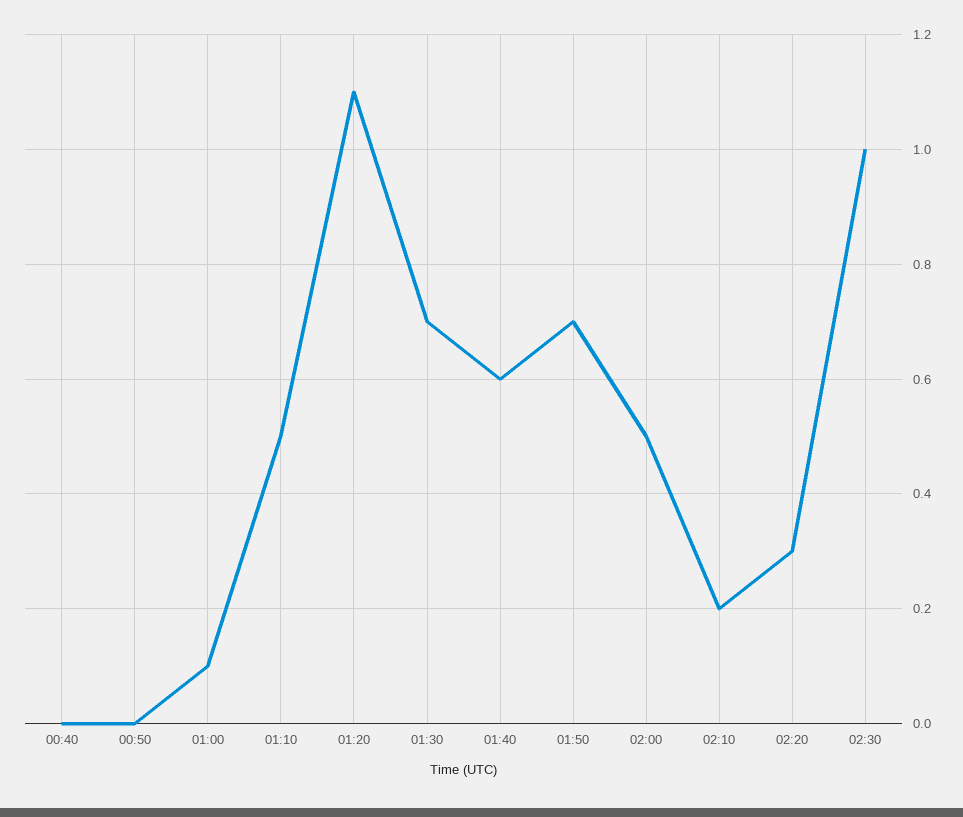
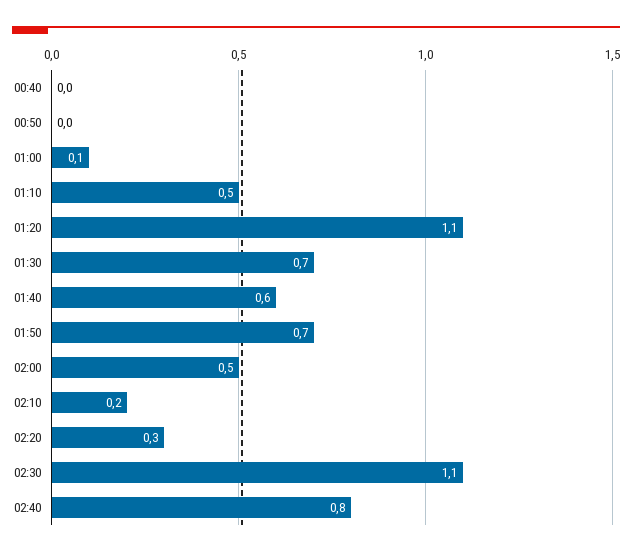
02:30: 1 -> 1.1
02:40: none -> 0.8

